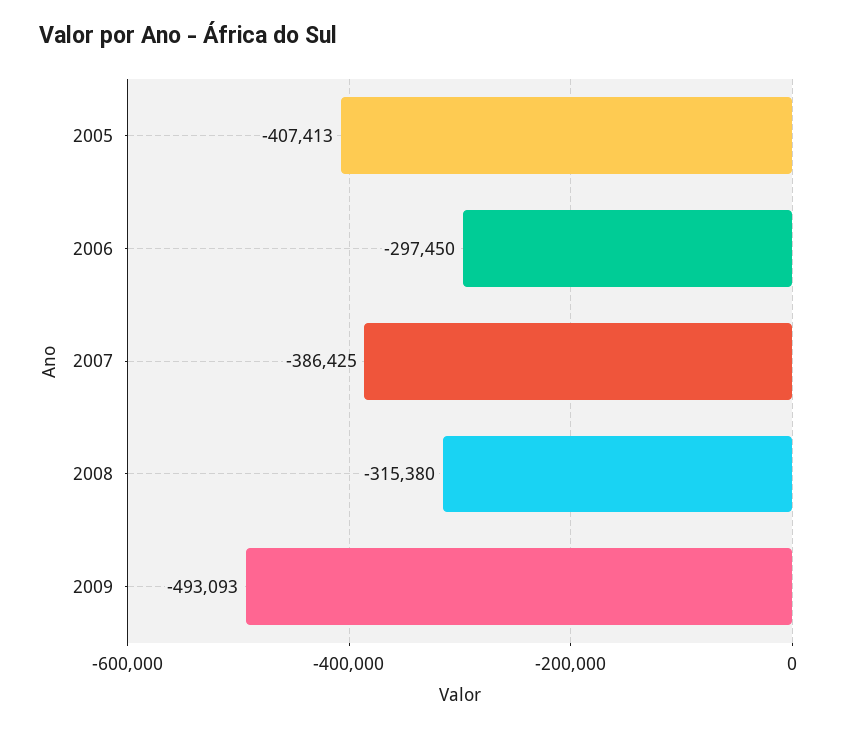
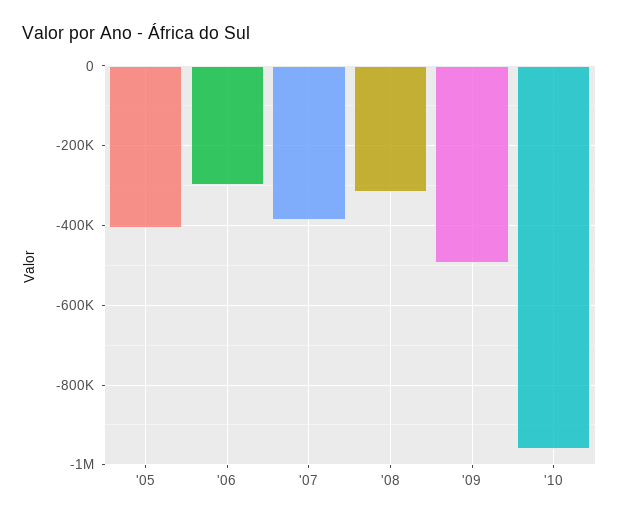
'10: none -> -960000

